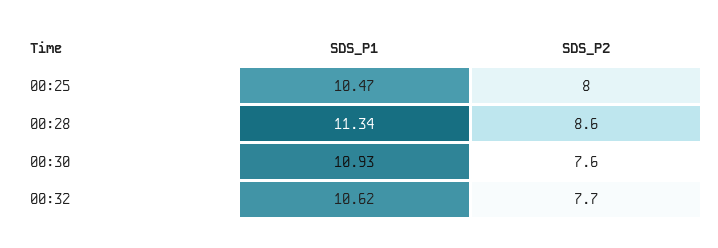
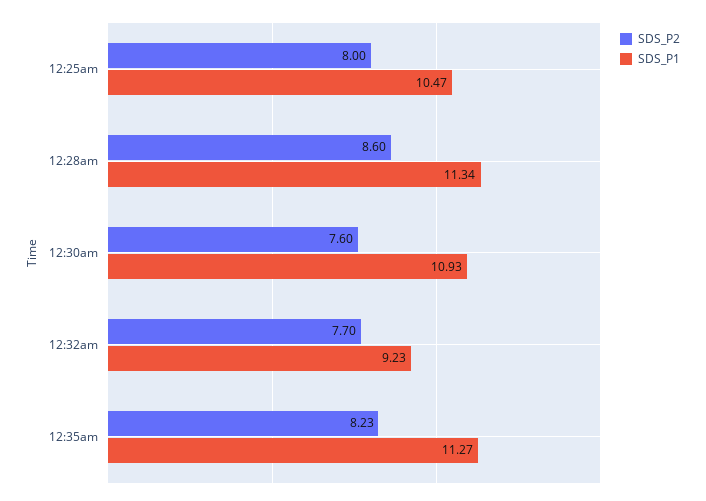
SDS_P1, 00:32: 10.62 -> 9.23
SDS_P2, 12:35am: none -> 8.23
SDS_P1, 12:35am: none -> 11.27

